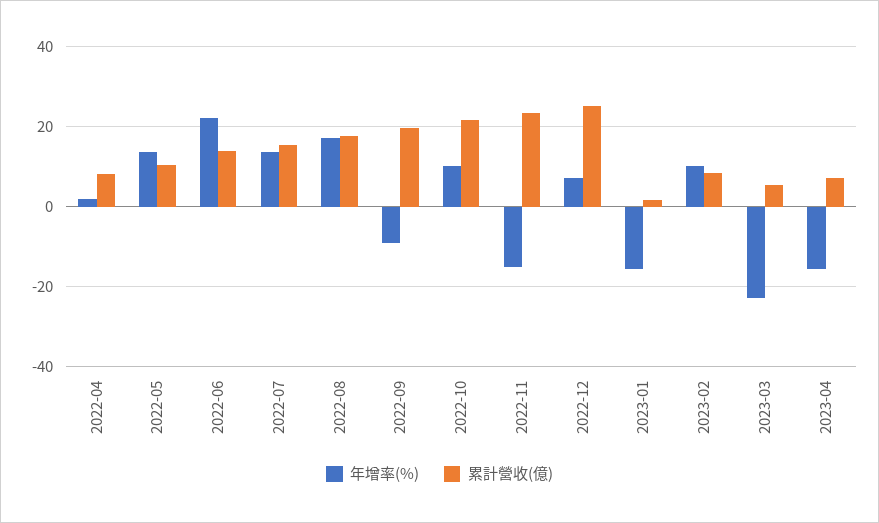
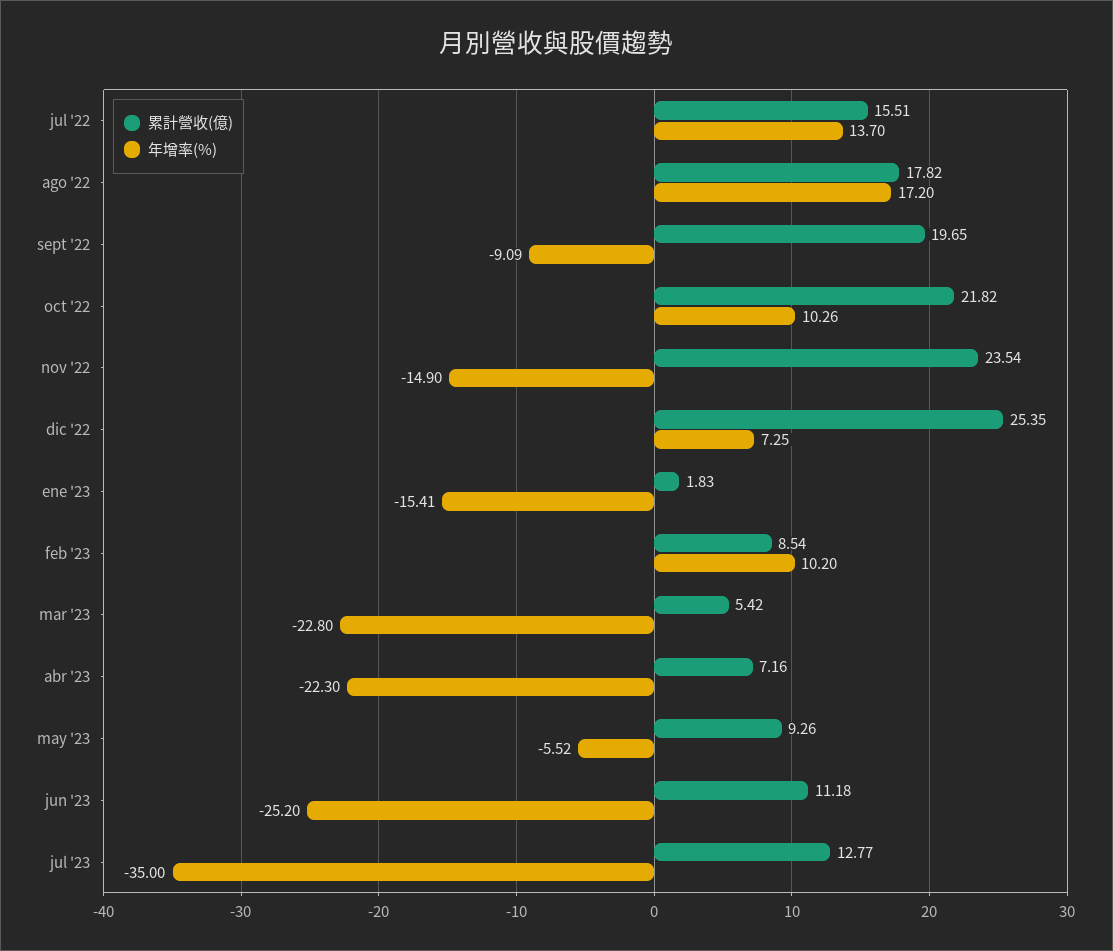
年增率(%), 2022-04: 2 -> none
累計營收(億), 2022-04: 8 -> none
年增率(%), 2022-05: 14 -> none
累計營收(億), 2022-05: 10 -> none
年增率(%), 2022-06: 22 -> none
累計營收(億), 2022-06: 14 -> none
年增率(%), 2023-04: -16 -> -22.3
累計營收(億), may '23: none -> 9.26
年增率(%), may '23: none -> -5.52
累計營收(億), jun '23: none -> 11.18
年增率(%), jun '23: none -> -25.2
累計營收(億), jul '23: none -> 12.77
年增率(%), jul '23: none -> -35

